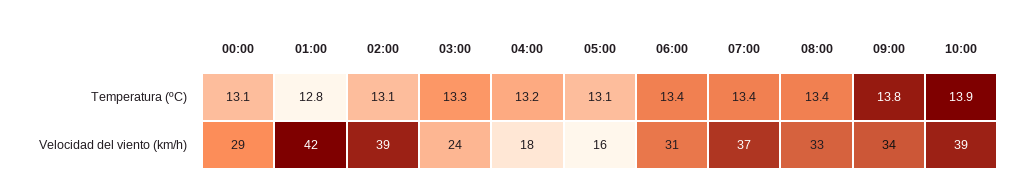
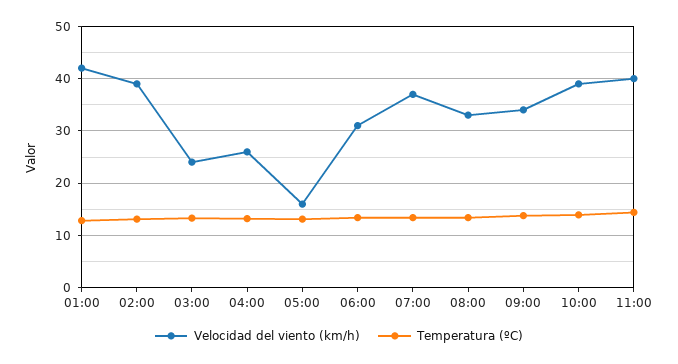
Temperatura (ºC), 00:00: 13.1 -> none
Velocidad del viento (km/h), 00:00: 29 -> none
Velocidad del viento (km/h), 04:00: 18 -> 26
Velocidad del viento (km/h), 11:00: none -> 40
Temperatura (ºC), 11:00: none -> 14

